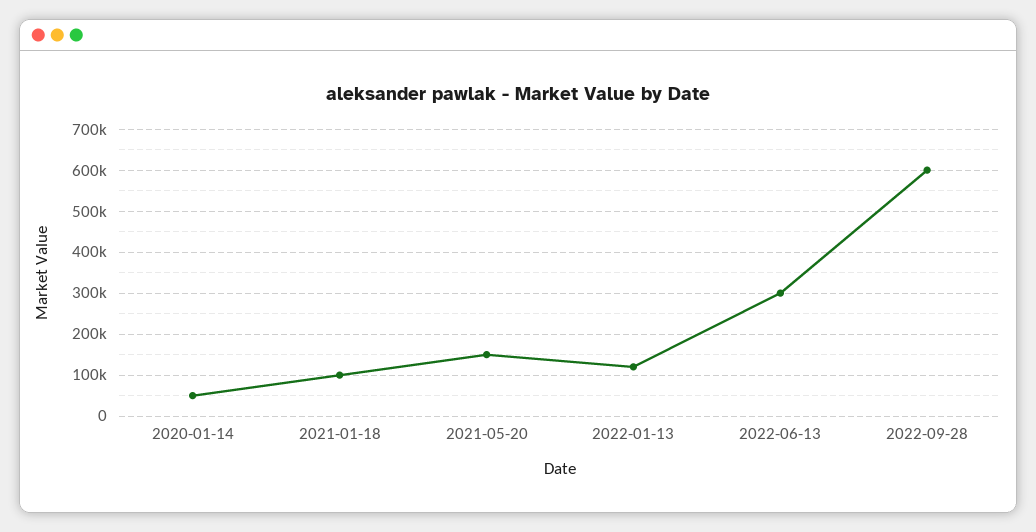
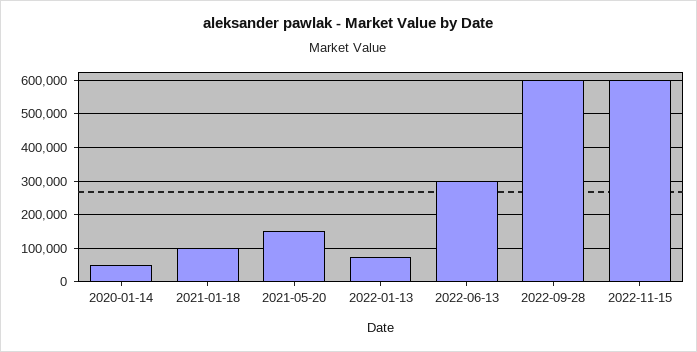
2022-01-13: 120000 -> 80000
2022-11-15: none -> 600000

